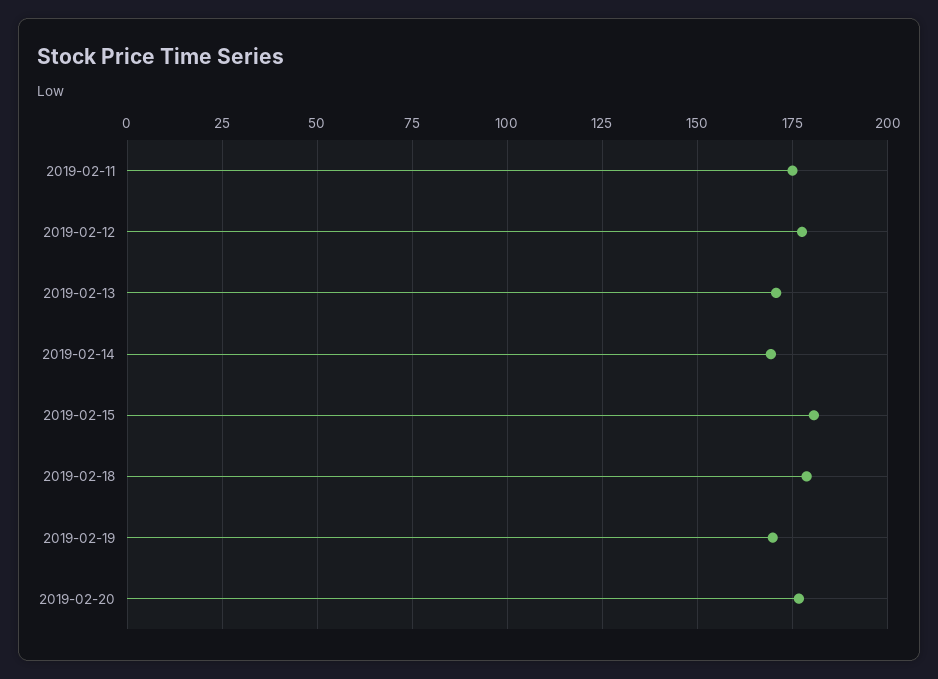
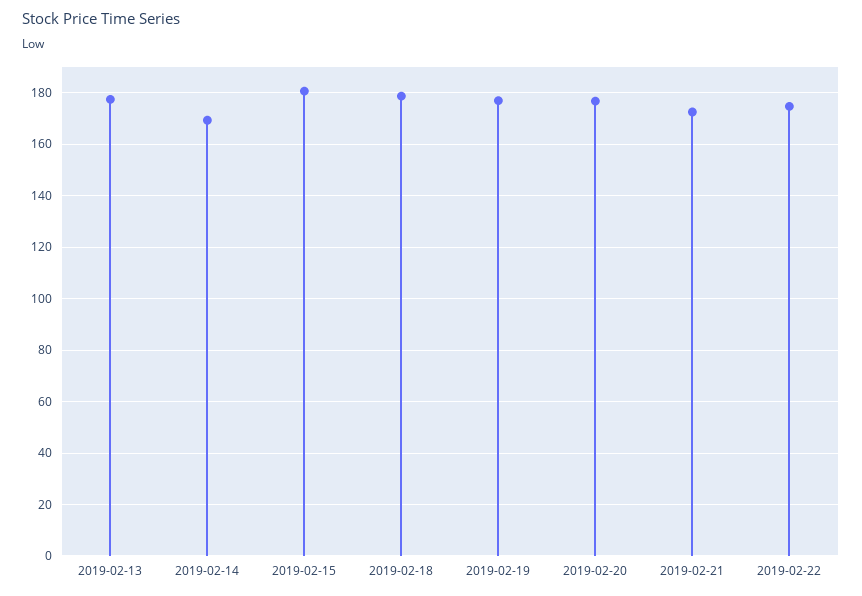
2019-02-11: 175 -> none
2019-02-12: 177.5 -> none
2019-02-13: 170 -> 177.5
2019-02-19: 170 -> 177.5
2019-02-21: none -> 172.5
2019-02-22: none -> 175

